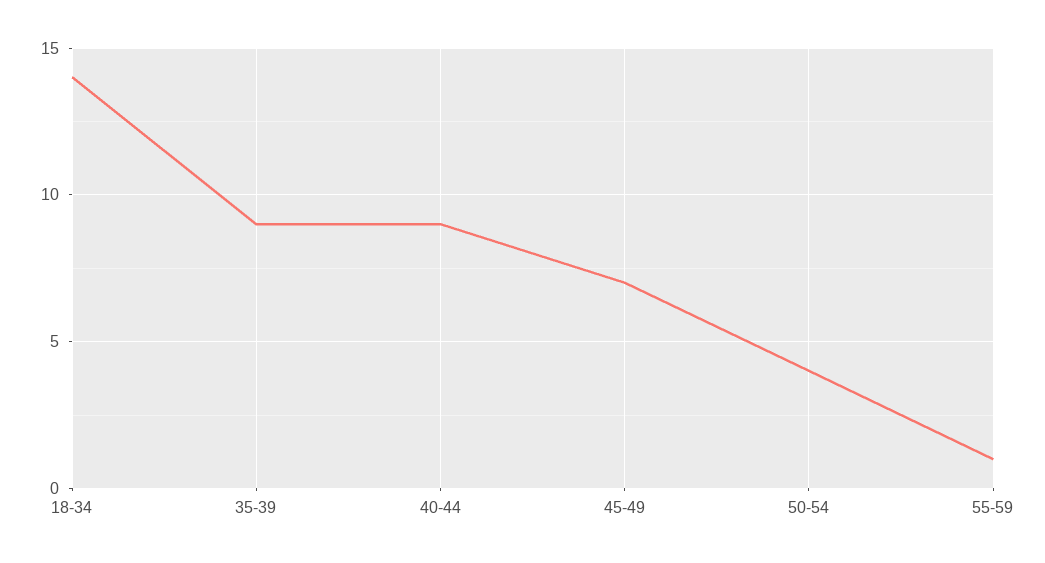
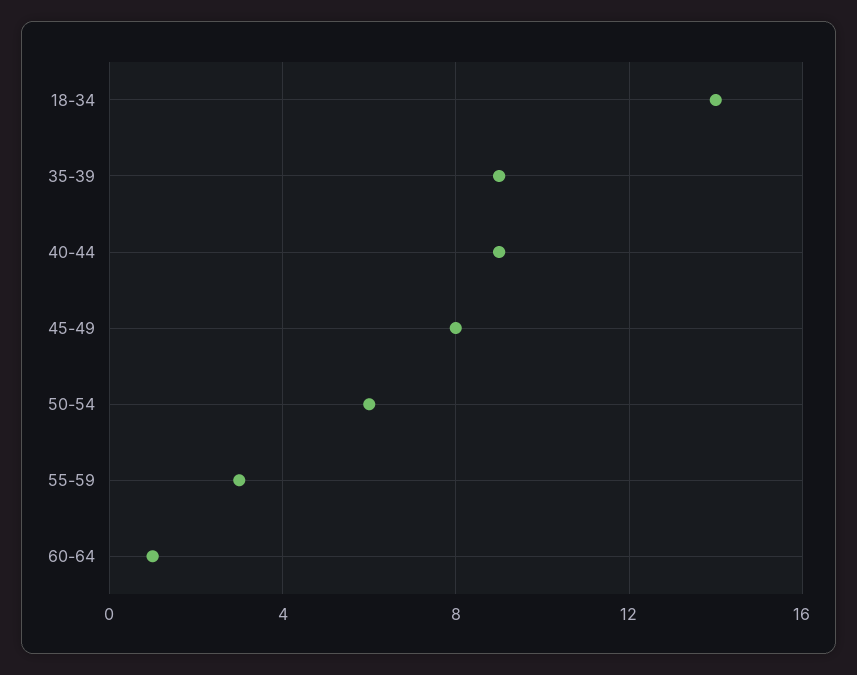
45-49: 7 -> 8
50-54: 4 -> 6
55-59: 1 -> 3
60-64: none -> 1

